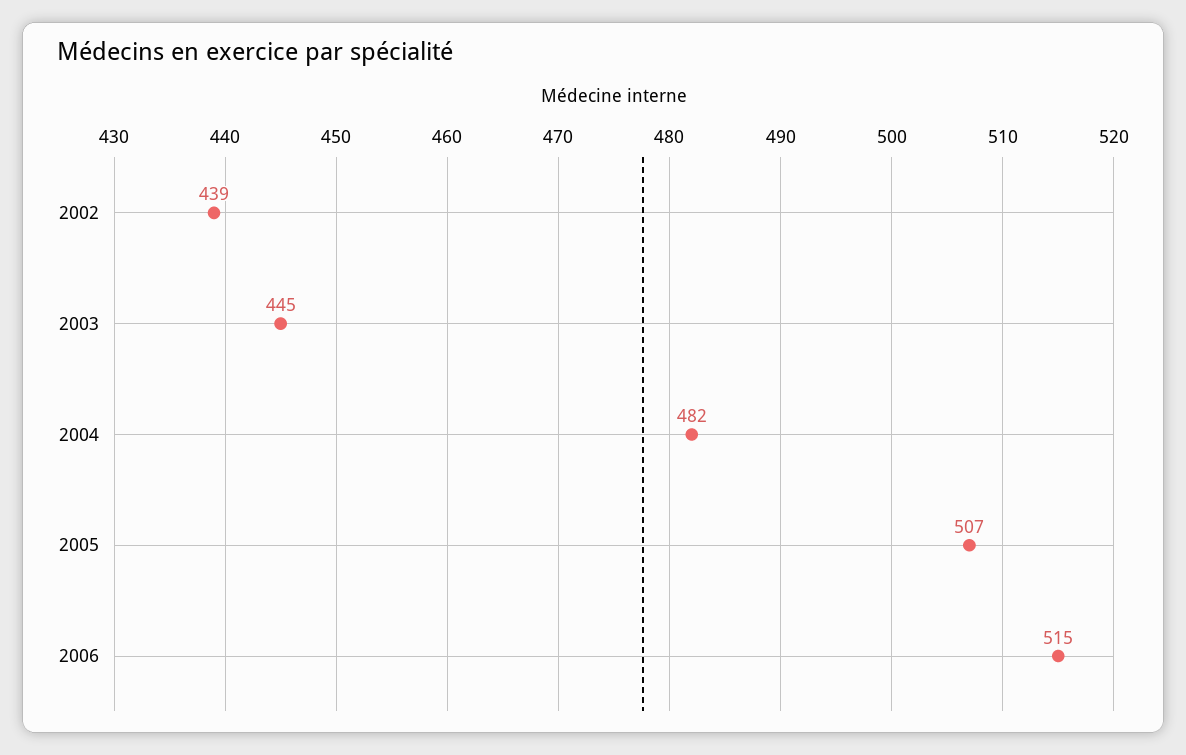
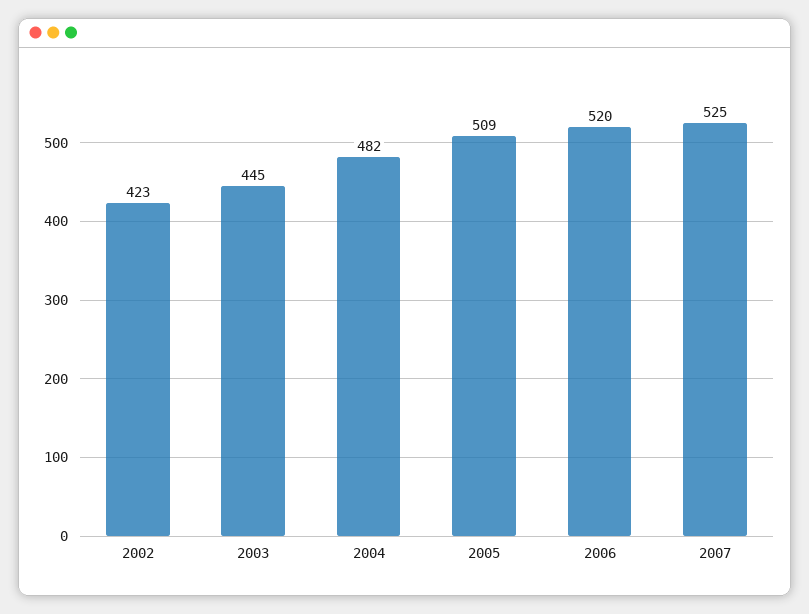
2002: 439 -> 423
2005: 507 -> 509
2006: 515 -> 520
2007: none -> 525

